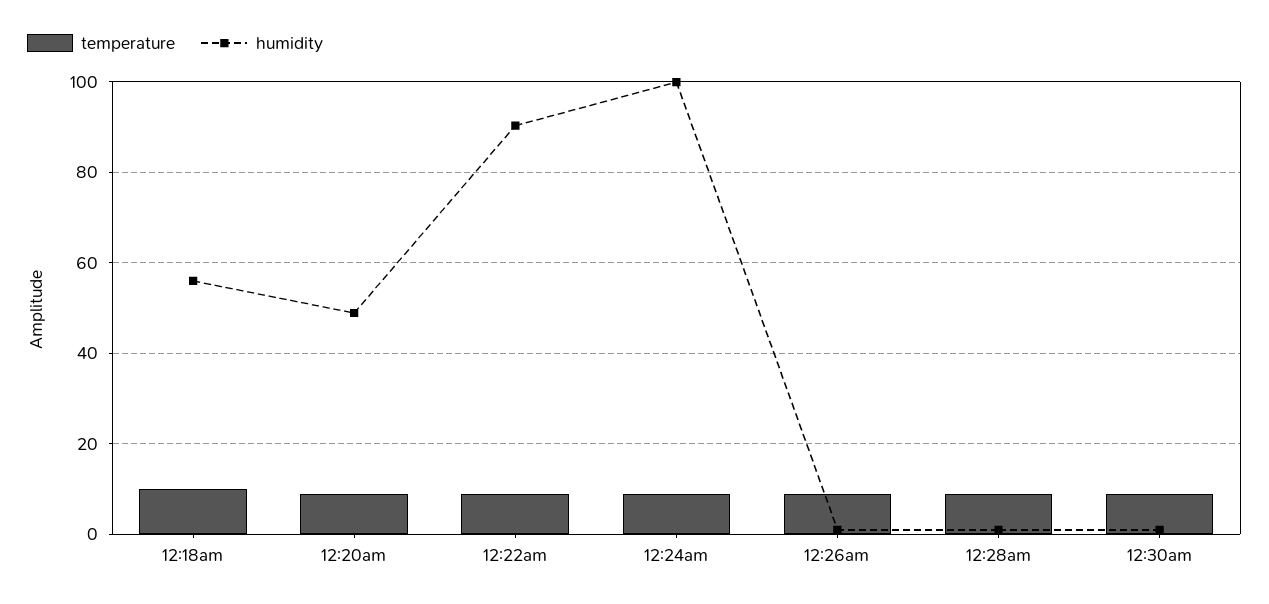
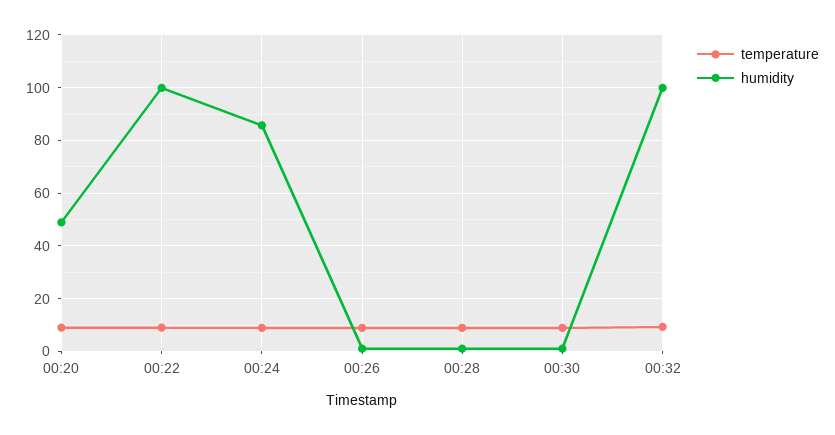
temperature, 12:18am: 10 -> none
humidity, 12:18am: 56 -> none
humidity, 12:22am: 90 -> 100
humidity, 12:24am: 100 -> 85
temperature, 00:32: none -> 10
humidity, 00:32: none -> 100

